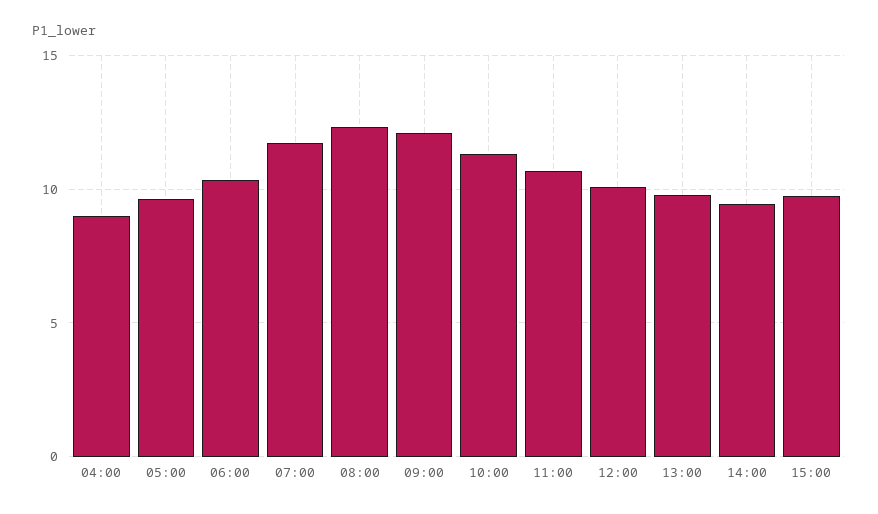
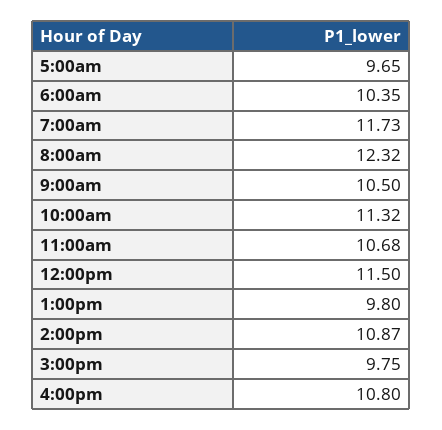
04:00: 9 -> none
09:00: 12 -> 10.5
12:00: 10 -> 11.5
14:00: 9.5 -> 10.87
4:00pm: none -> 10.8

